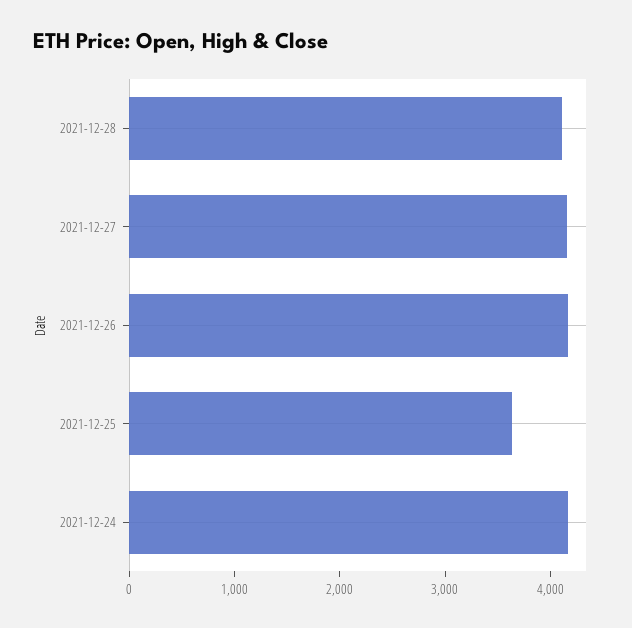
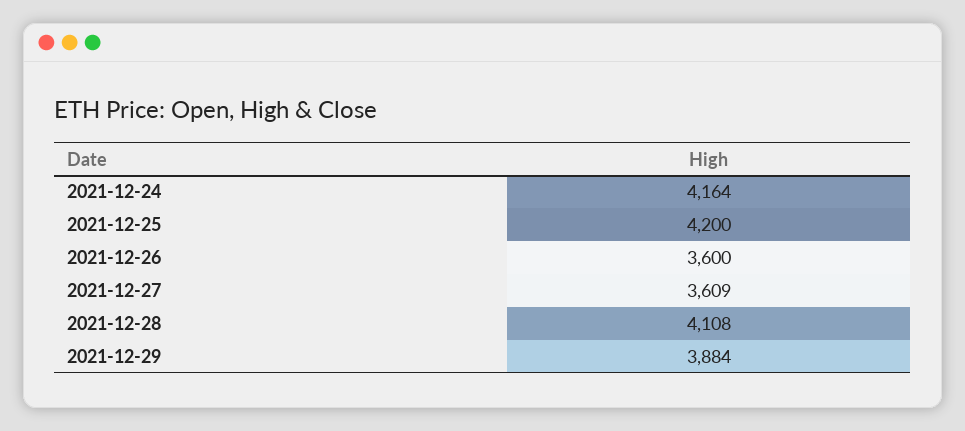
2021-12-27: 4200 -> 3609
2021-12-26: 4200 -> 3600
2021-12-25: 3600 -> 4200
2021-12-29: none -> 3884

